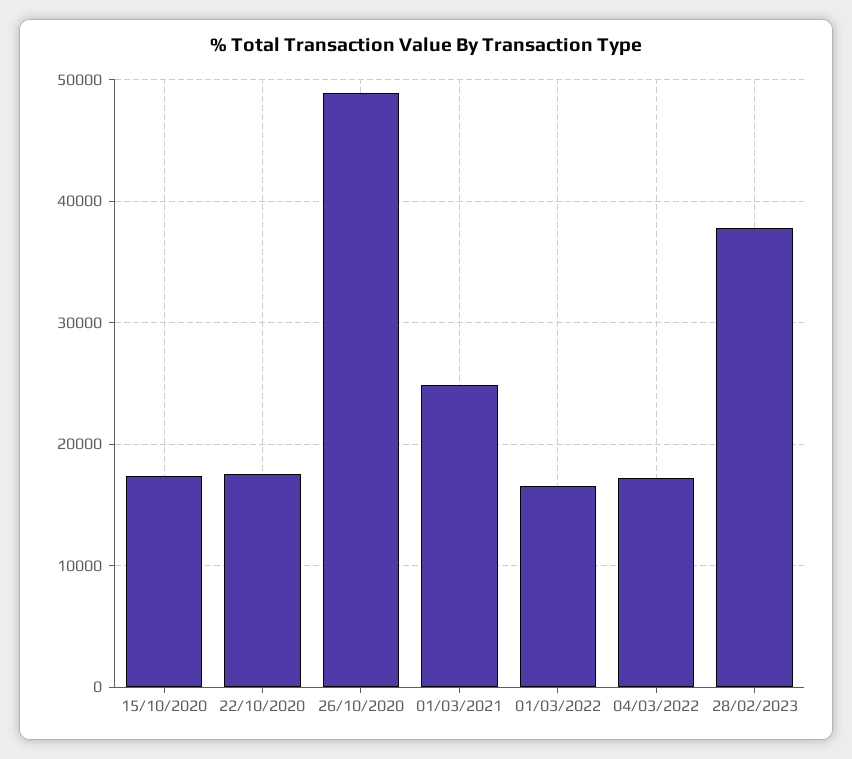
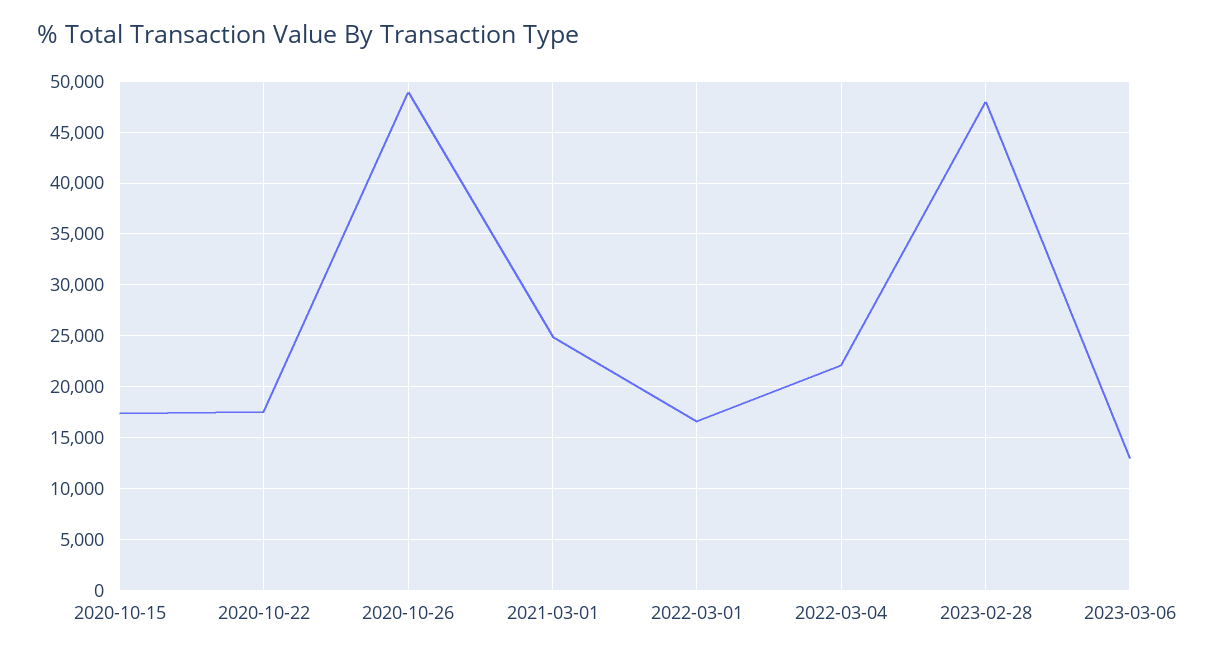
04/03/2022: 17000 -> 22000
28/02/2023: 38000 -> 48000
2023-03-06: none -> 13000

